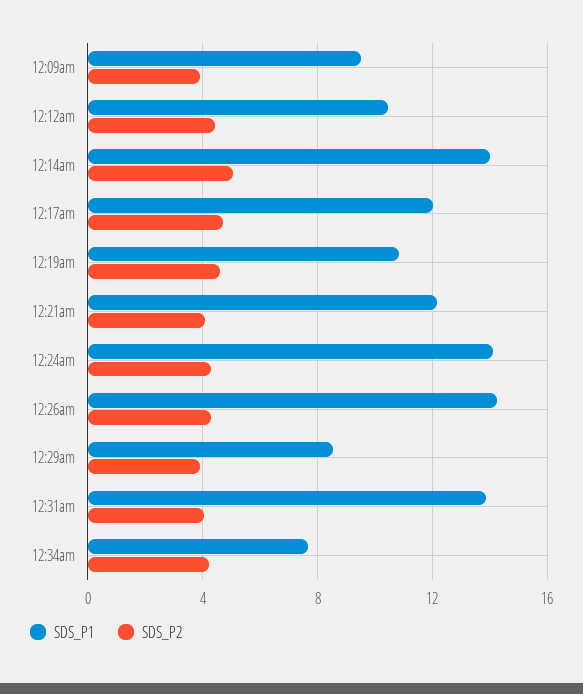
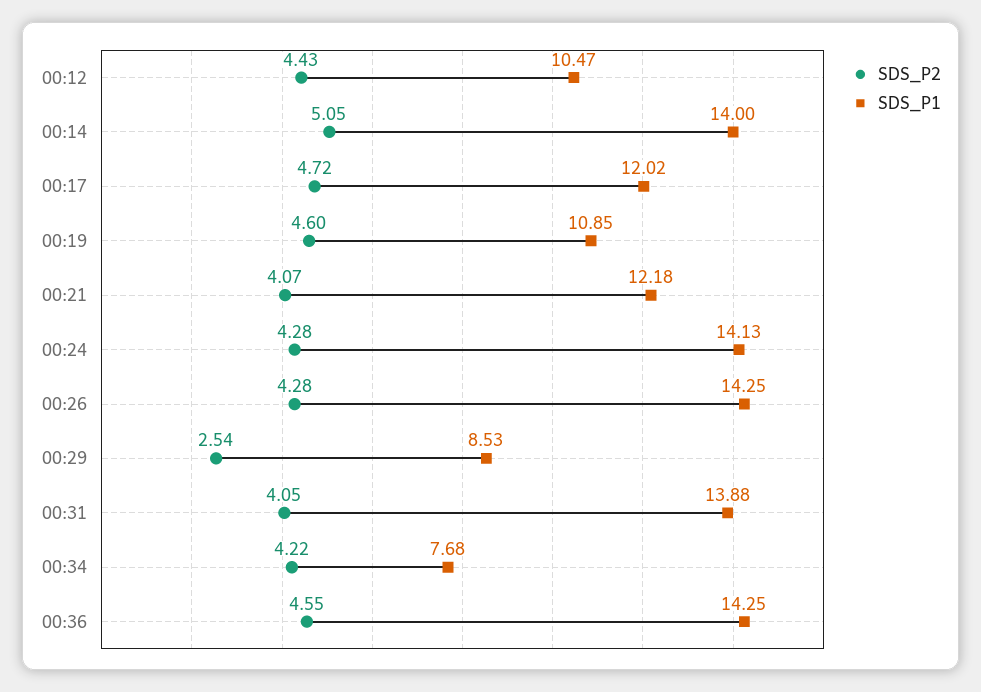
SDS_P1, 12:09am: 9.5 -> none
SDS_P2, 12:09am: 4 -> none
SDS_P2, 12:29am: 4 -> 2.54
SDS_P2, 00:36: none -> 4.55
SDS_P1, 00:36: none -> 14.25

